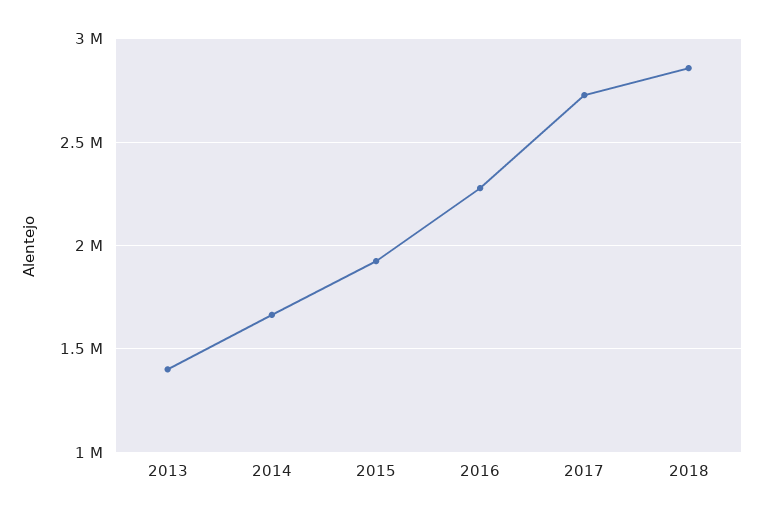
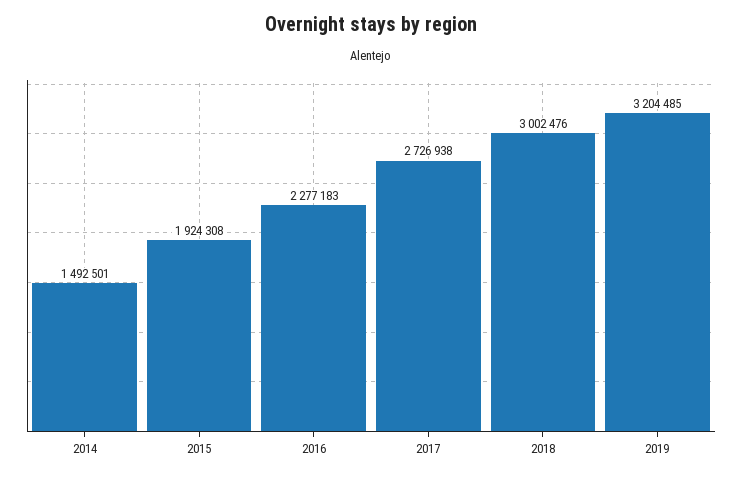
2013: 1400000 -> none
2014: 1650000 -> 1492501
2018: 2850000 -> 3002476
2019: none -> 3204485

